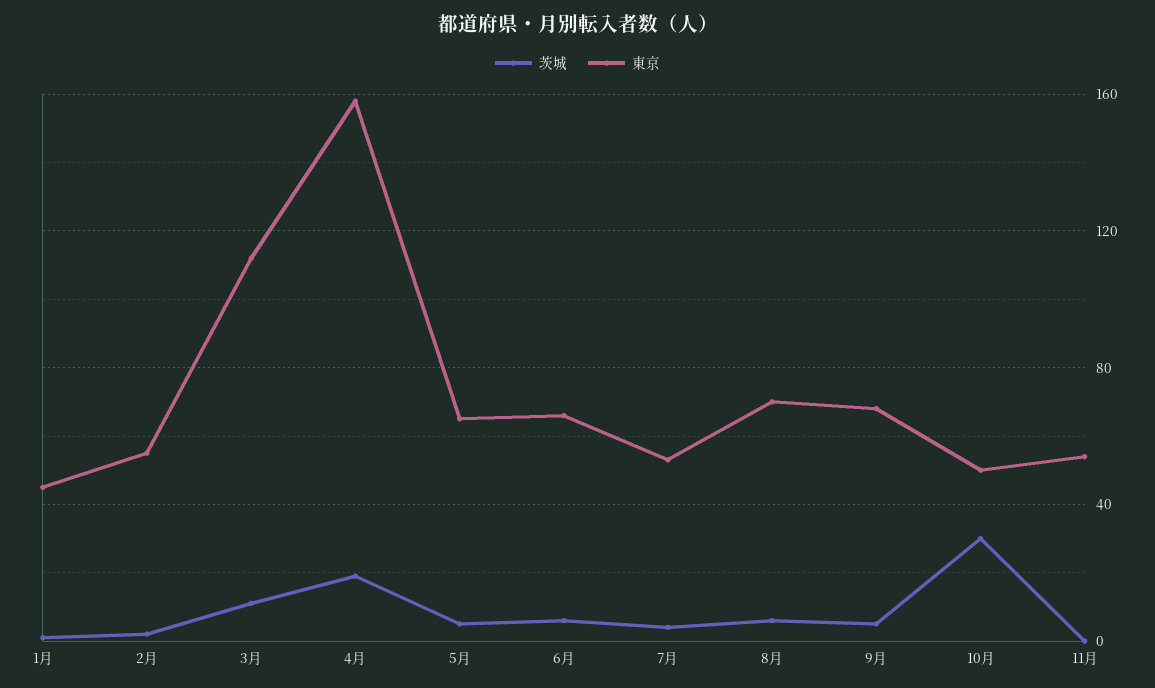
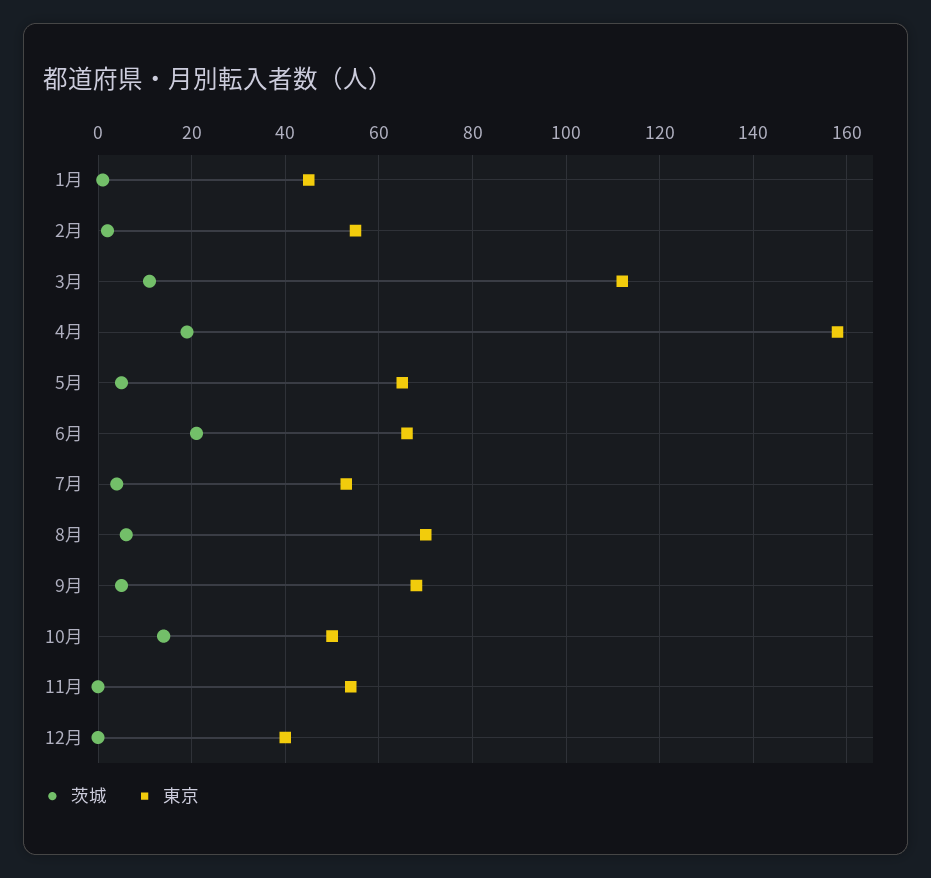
茨城, 6月: 5 -> 20
茨城, 10月: 30 -> 15
茨城, 12月: none -> 0
東京, 12月: none -> 40

